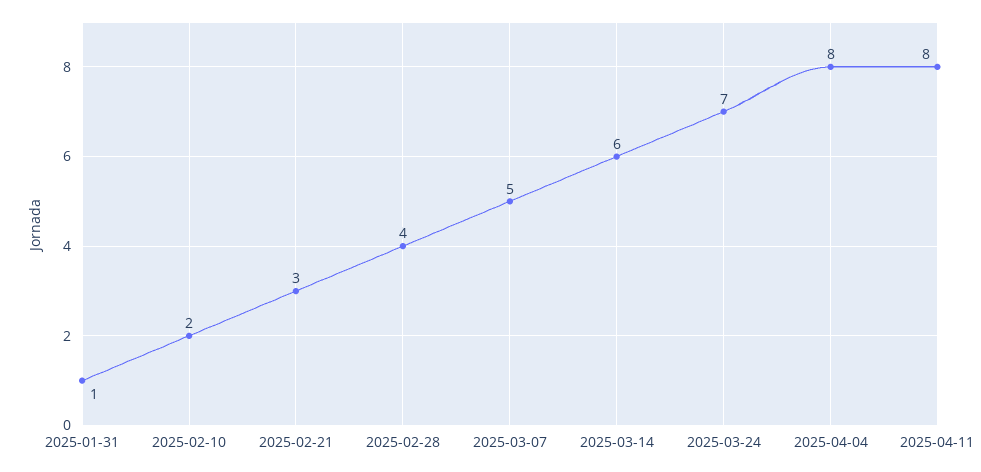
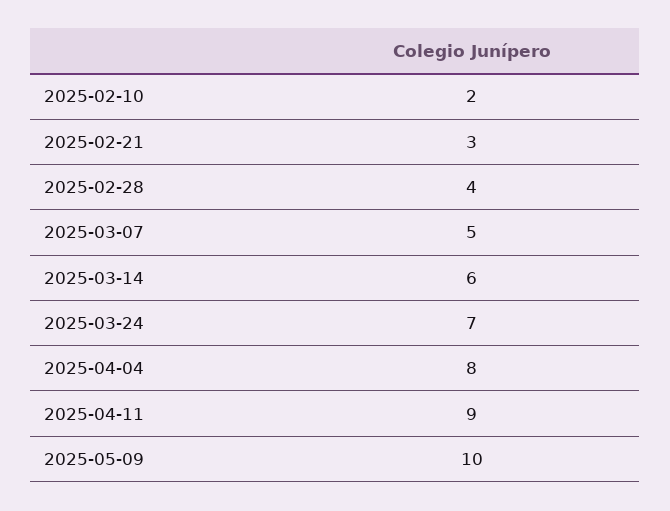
2025-01-31: 1 -> none
2025-04-11: 8 -> 9
2025-05-09: none -> 10

